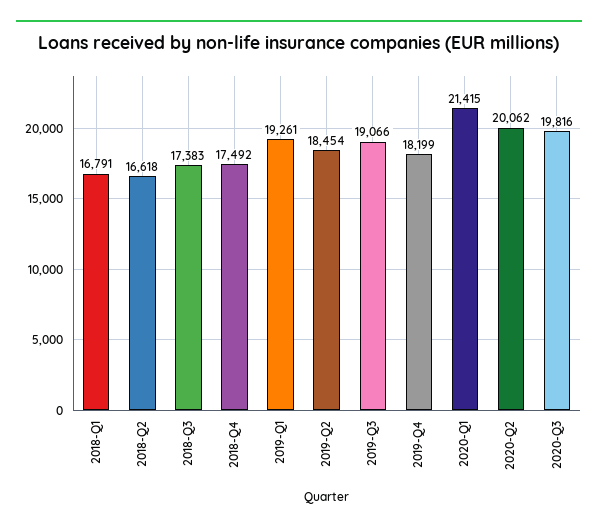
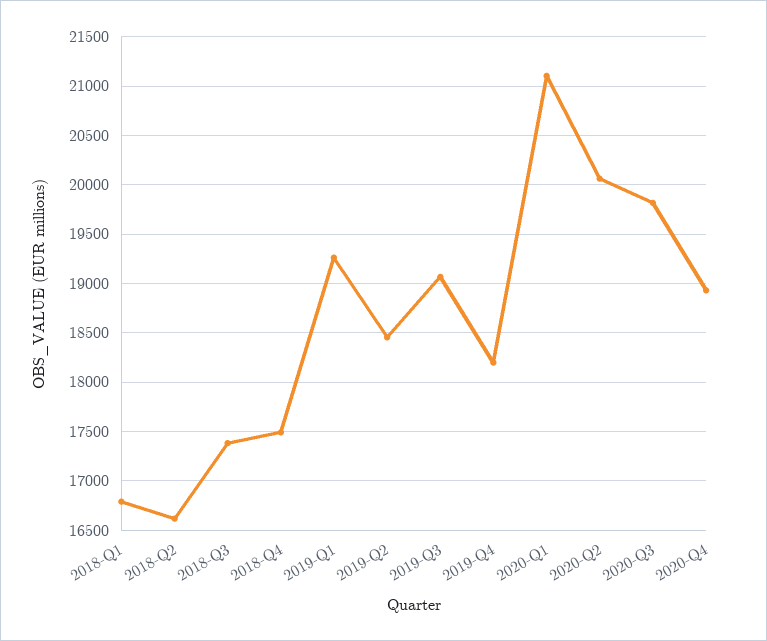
2020-Q1: 21415 -> 21100
2020-Q4: none -> 18900

